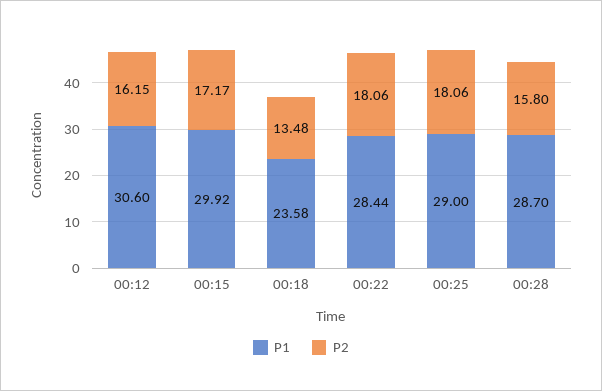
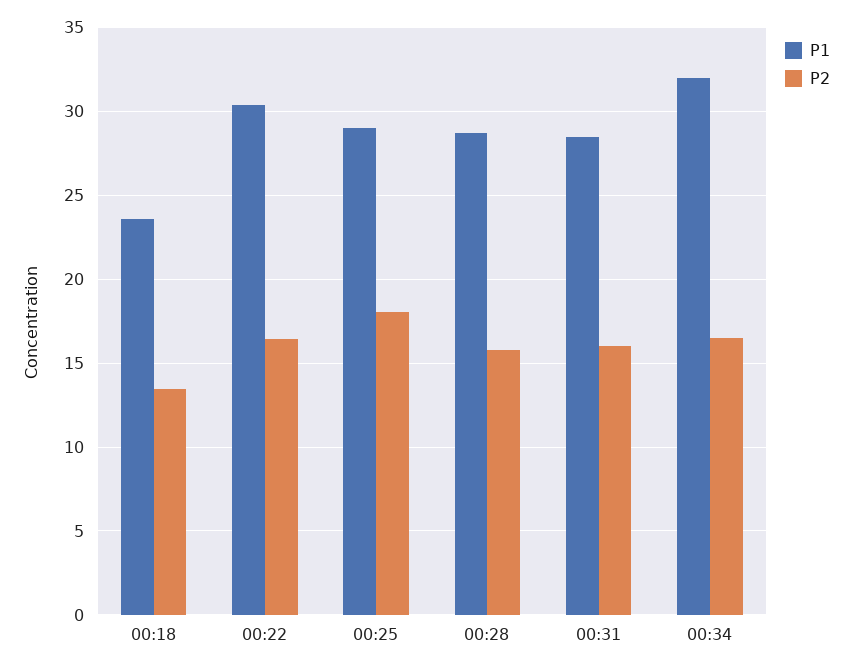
P1, 00:12: 30.6 -> none
P2, 00:12: 16.15 -> none
P1, 00:15: 29.92 -> none
P2, 00:15: 17.17 -> none
P1, 00:22: 28.44 -> 30.5
P2, 00:22: 18.06 -> 16.5
P1, 00:31: none -> 28.5
P2, 00:31: none -> 16
P1, 00:34: none -> 32
P2, 00:34: none -> 16.5

